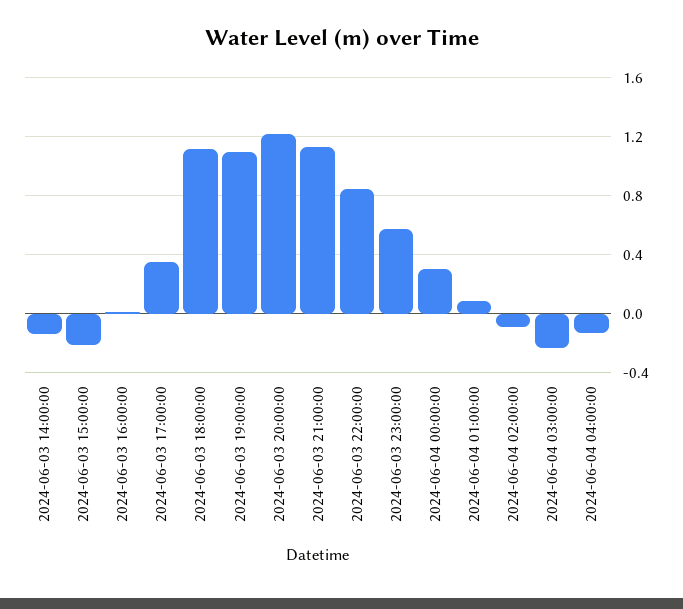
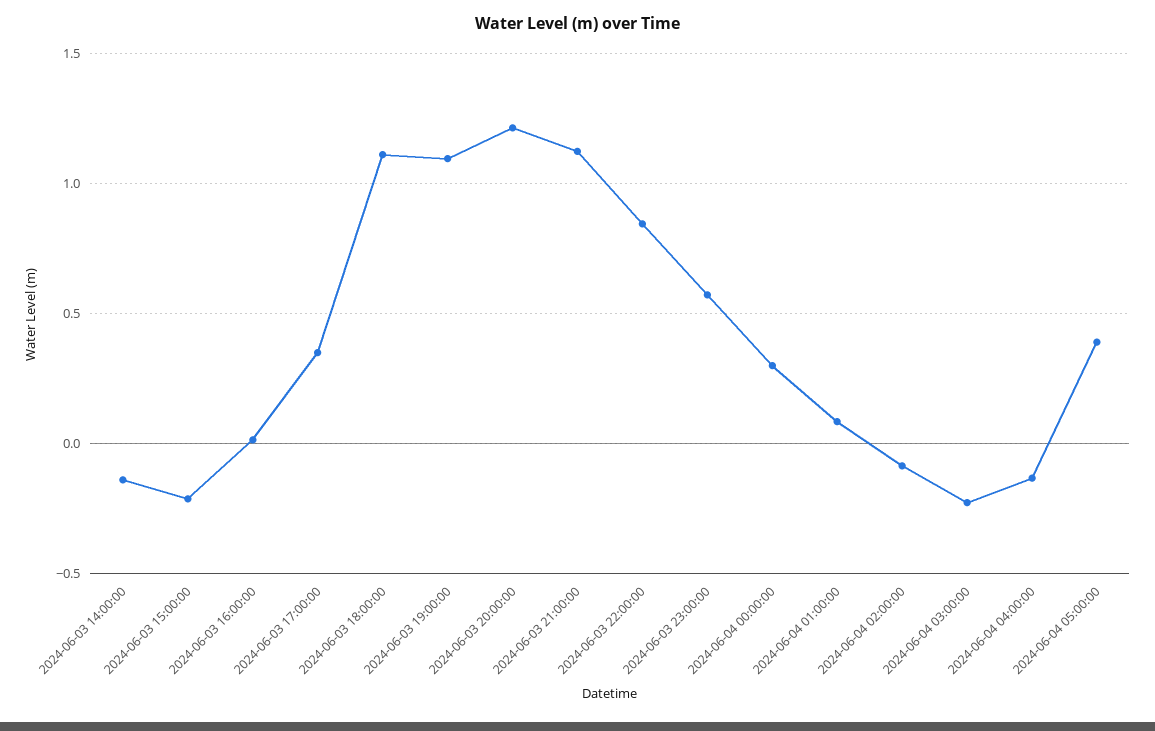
2024-06-04 05:00:00: none -> 0.4

